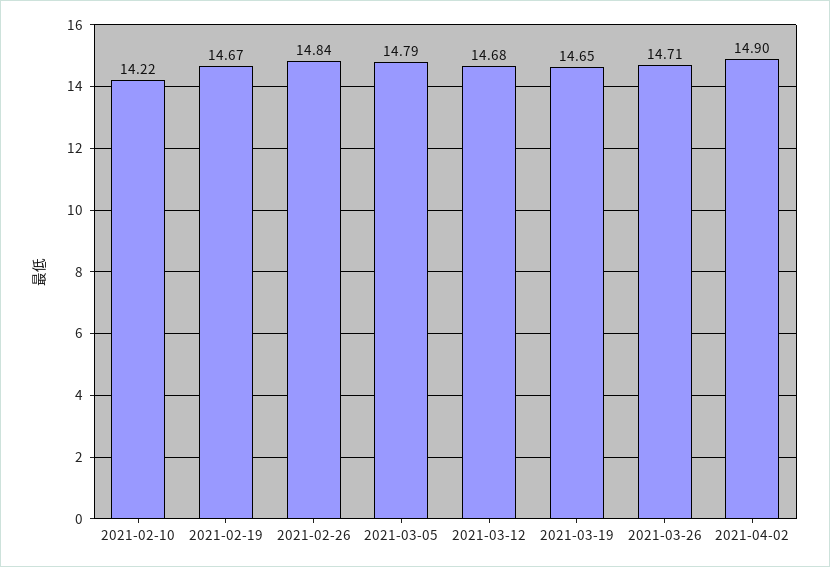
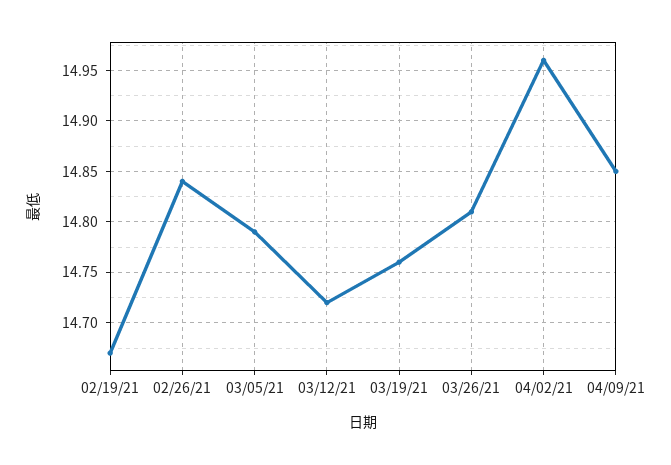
2021-02-10: 14.22 -> none
2021-03-12: 14.68 -> 14.72
2021-03-19: 14.65 -> 14.76
2021-03-26: 14.71 -> 14.81
2021-04-02: 14.9 -> 14.96
04/09/21: none -> 14.85

